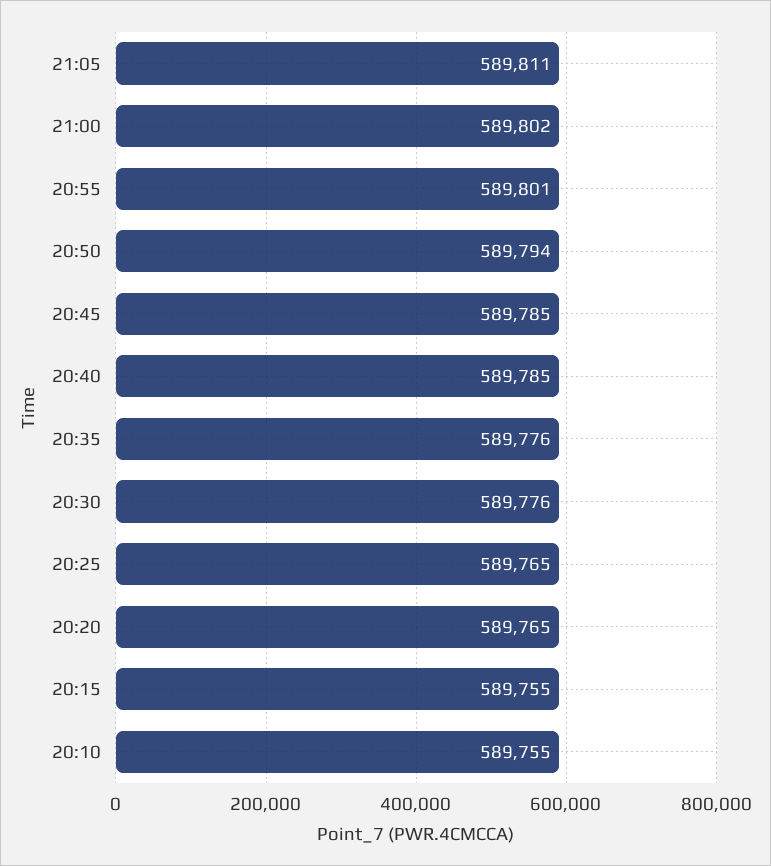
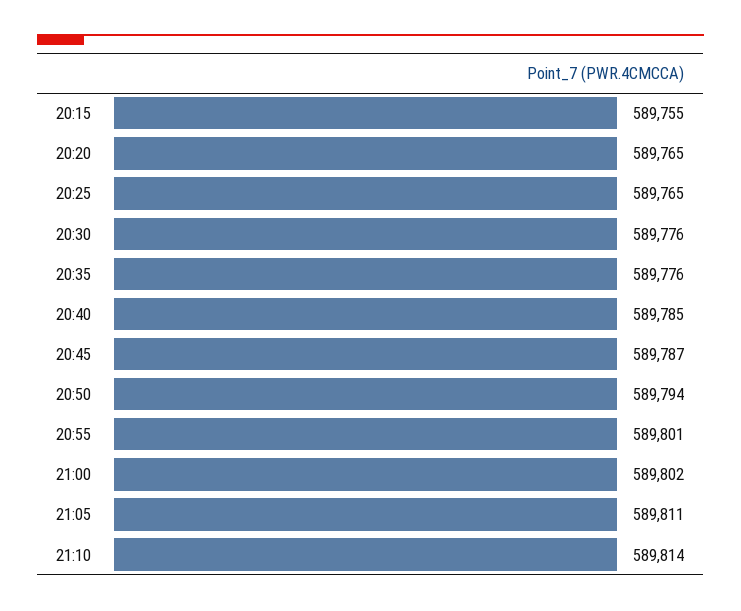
20:45: 589785 -> 589787
20:10: 589755 -> none
21:10: none -> 589814

